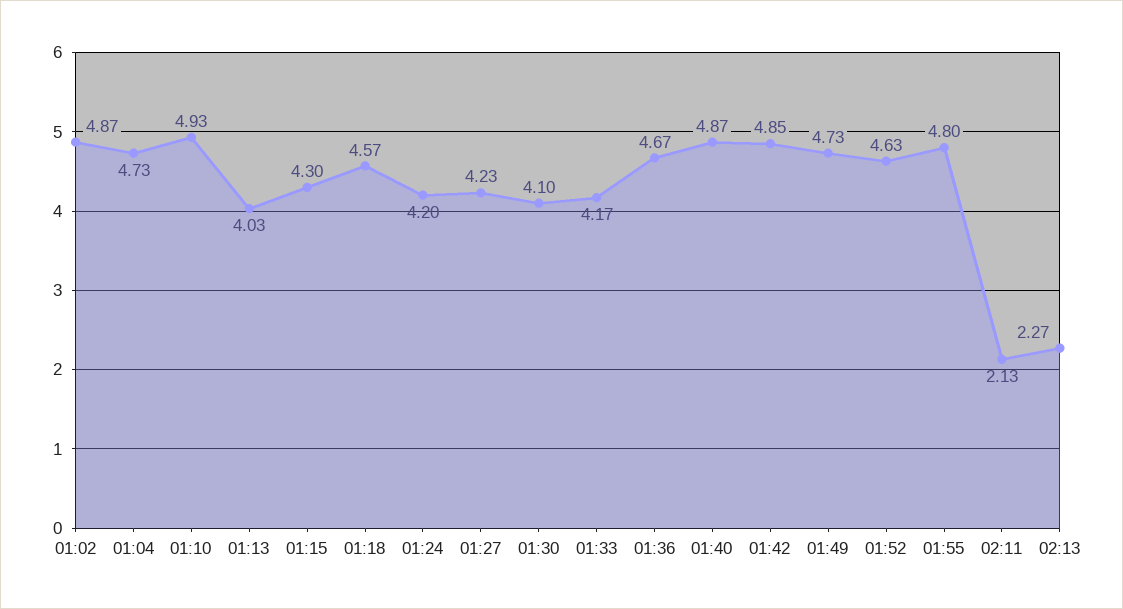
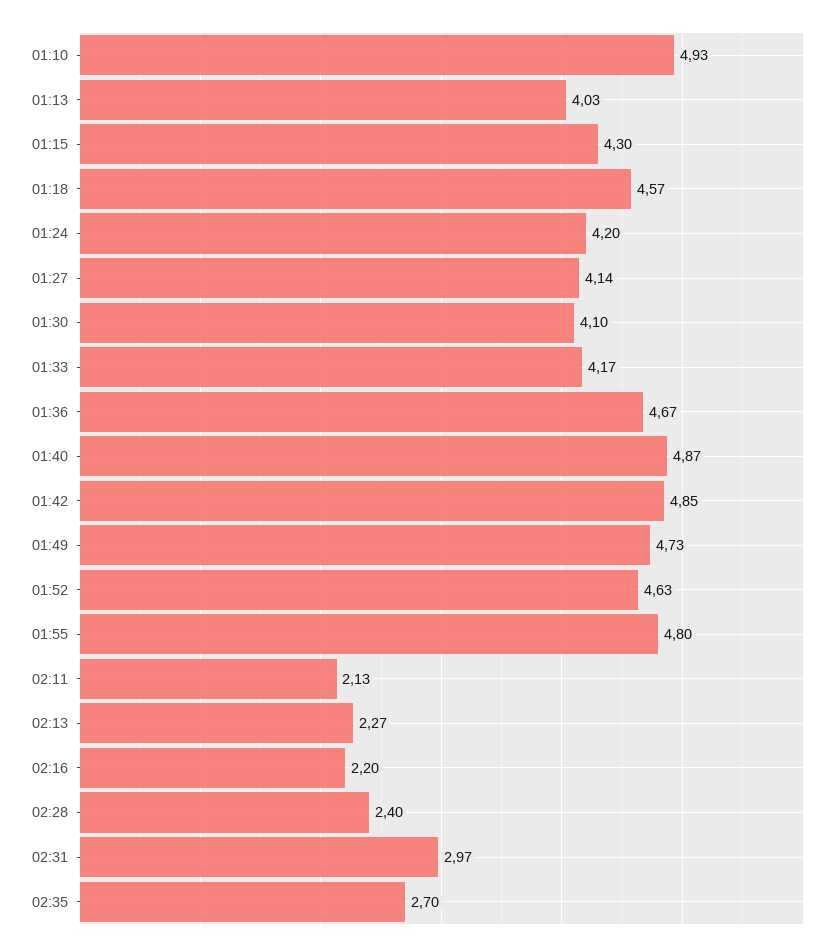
01:02: 4.87 -> none
01:04: 4.73 -> none
01:27: 4.23 -> 4.14
02:16: none -> 2.2
02:28: none -> 2.4
02:31: none -> 2.97
02:35: none -> 2.7

